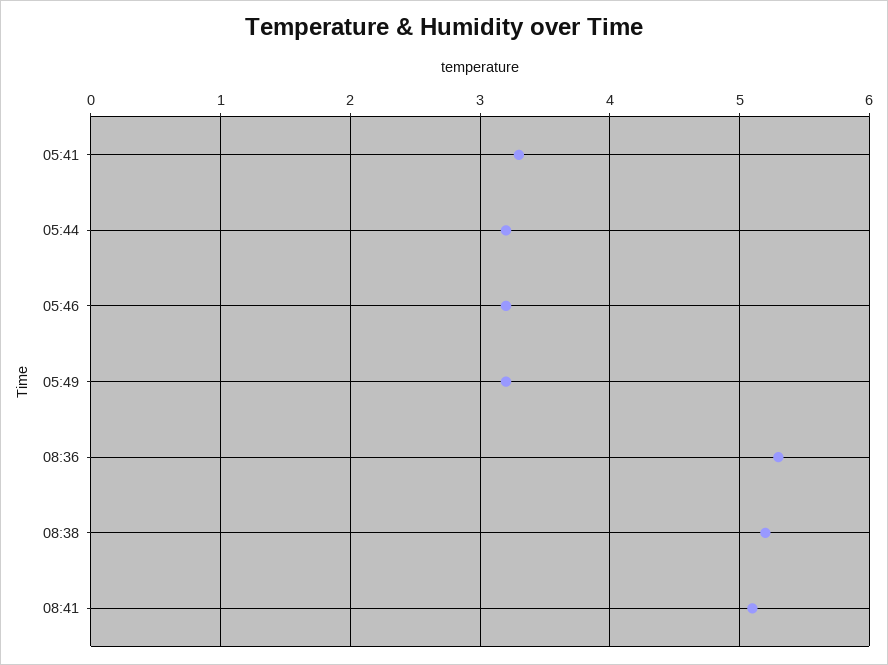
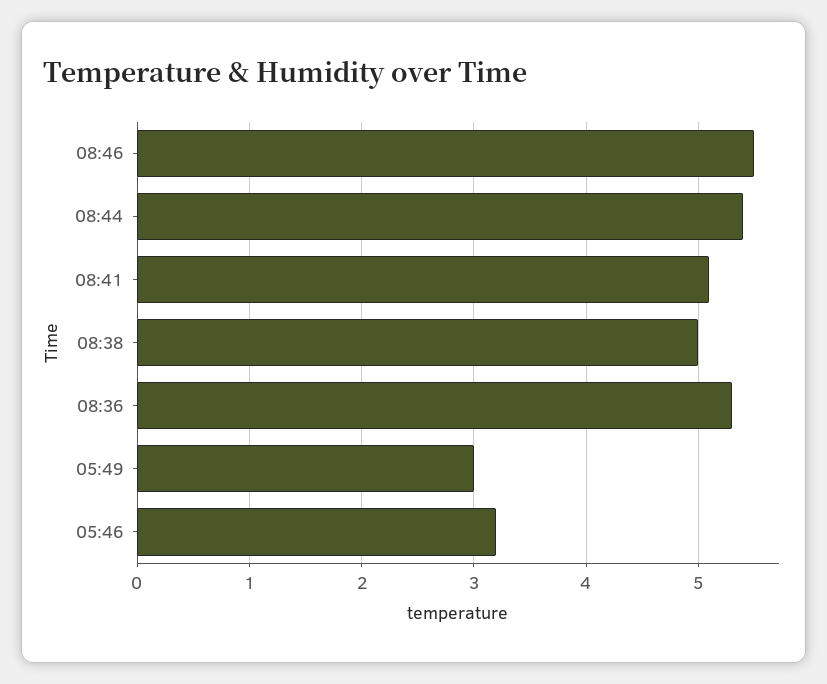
05:41: 3.3 -> none
05:44: 3.2 -> none
05:49: 3.2 -> 3
08:38: 5.2 -> 5
08:46: none -> 5.5
08:44: none -> 5.4

